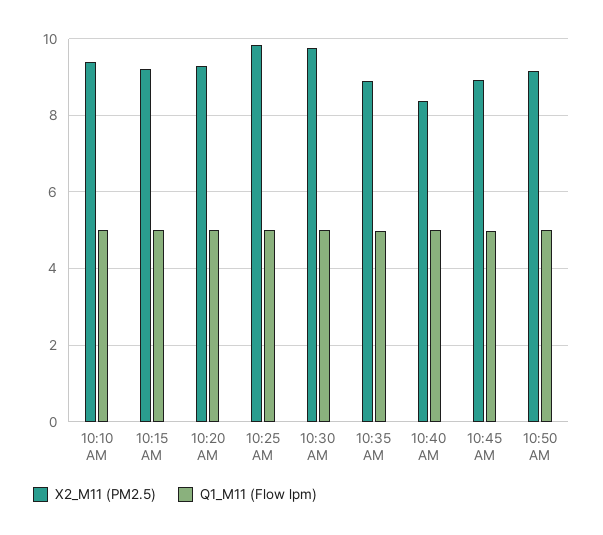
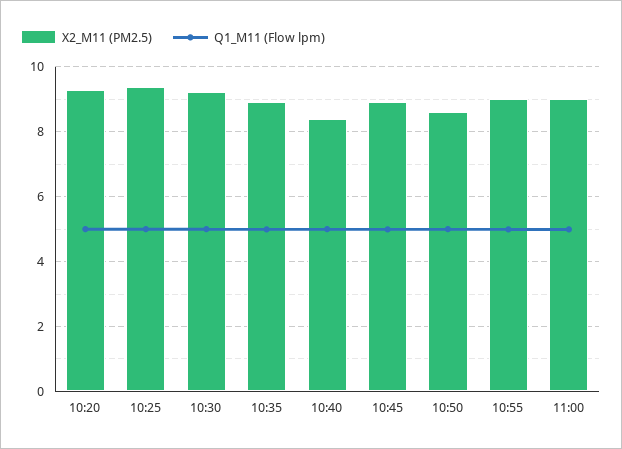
X2_M11 (PM2.5), 10:10 AM: 9.4 -> none
Q1_M11 (Flow lpm), 10:10 AM: 5 -> none
X2_M11 (PM2.5), 10:15 AM: 9.2 -> none
Q1_M11 (Flow lpm), 10:15 AM: 5 -> none
X2_M11 (PM2.5), 10:25 AM: 9.8 -> 9.4
X2_M11 (PM2.5), 10:30 AM: 9.8 -> 9.2
X2_M11 (PM2.5), 10:50 AM: 9.2 -> 8.6
X2_M11 (PM2.5), 10:55: none -> 9
Q1_M11 (Flow lpm), 10:55: none -> 5
X2_M11 (PM2.5), 11:00: none -> 9
Q1_M11 (Flow lpm), 11:00: none -> 5

